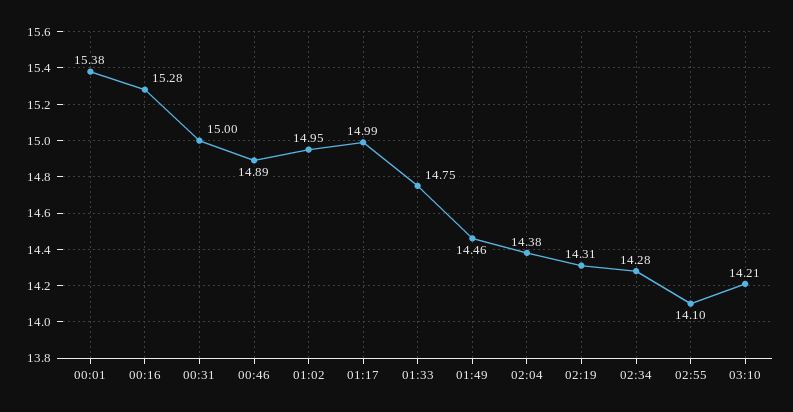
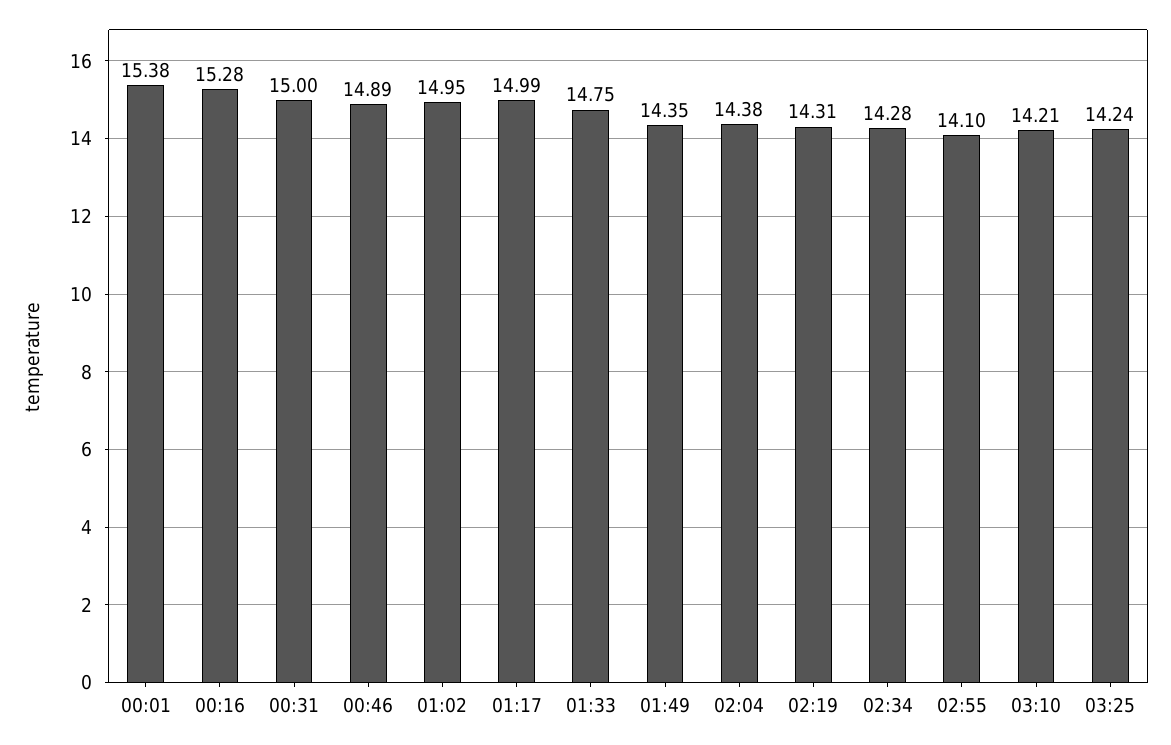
01:49: 14.46 -> 14.35
03:25: none -> 14.24

